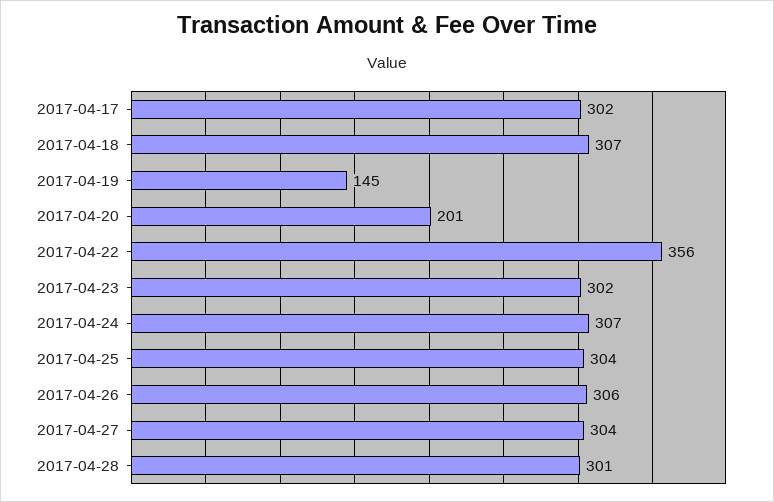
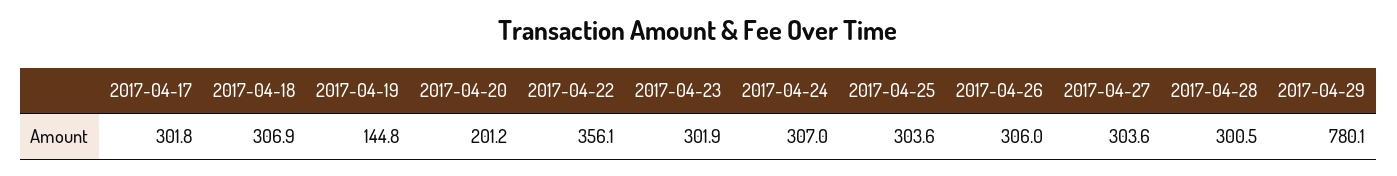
2017-04-29: none -> 780.1

